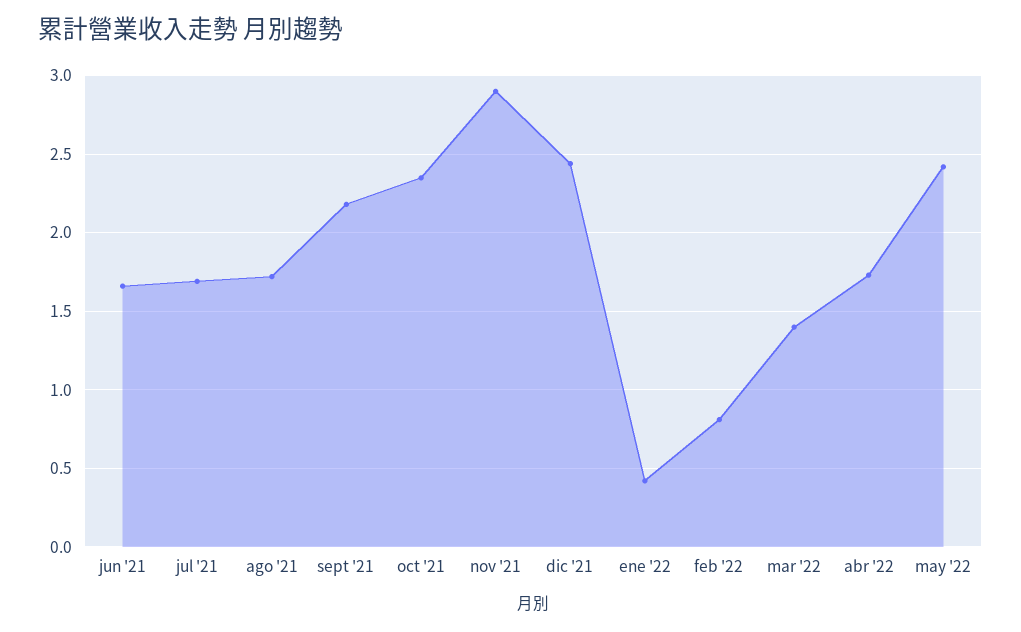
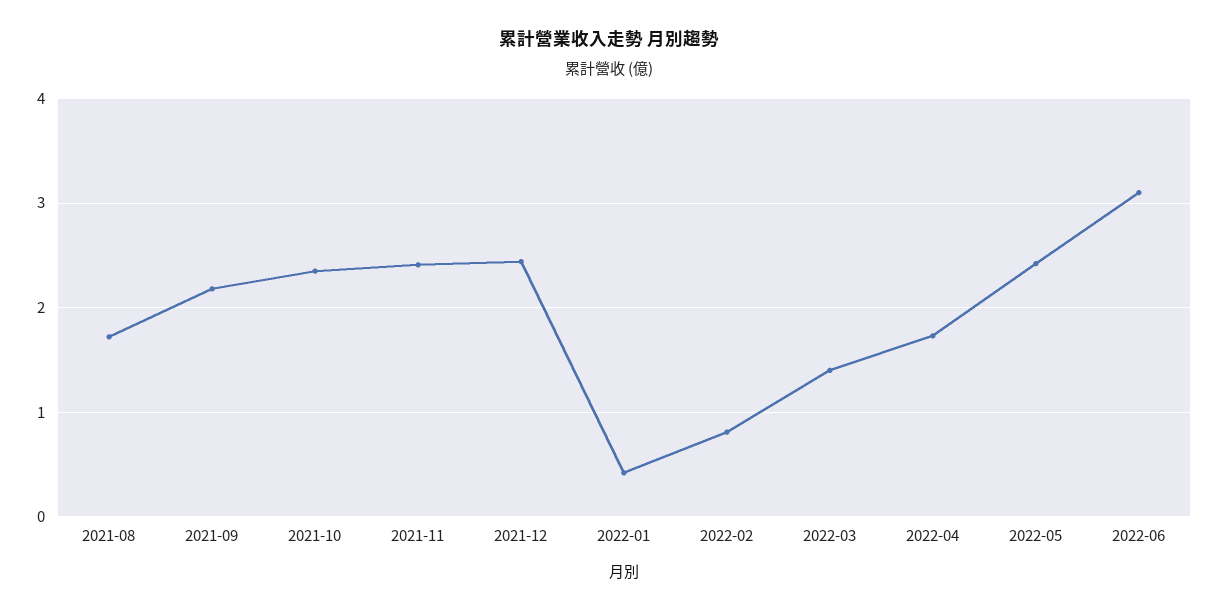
jun '21: 1.65 -> none
jul '21: 1.7 -> none
nov '21: 2.9 -> 2.4
2022-06: none -> 3.1

